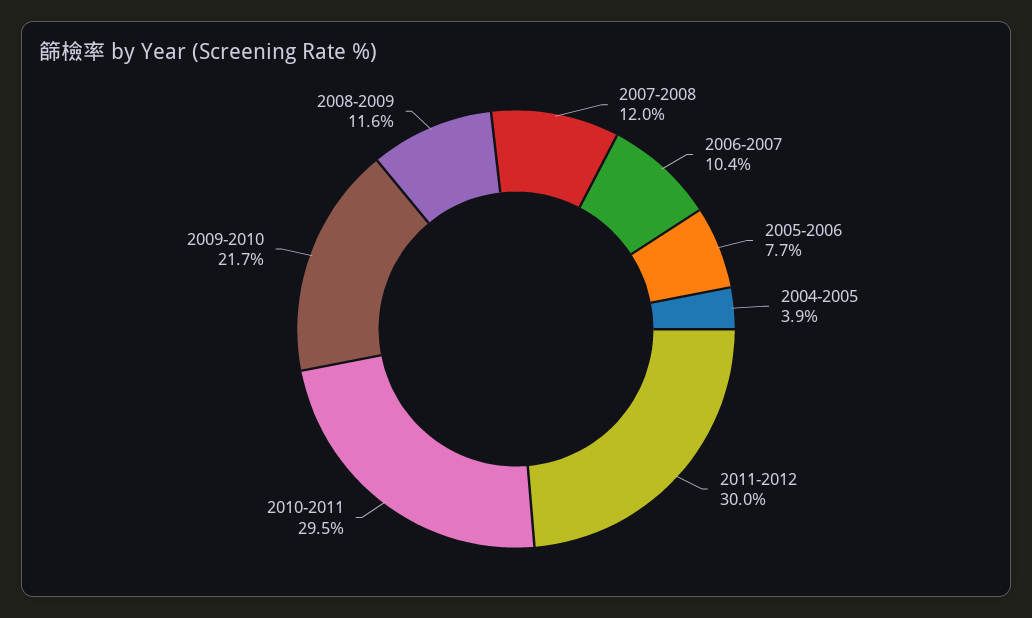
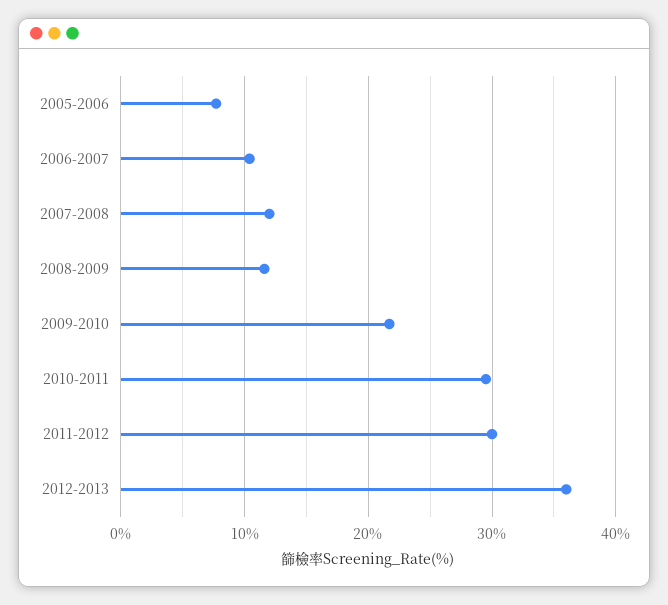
2004-2005: 3.9 -> none
2012-2013: none -> 36

